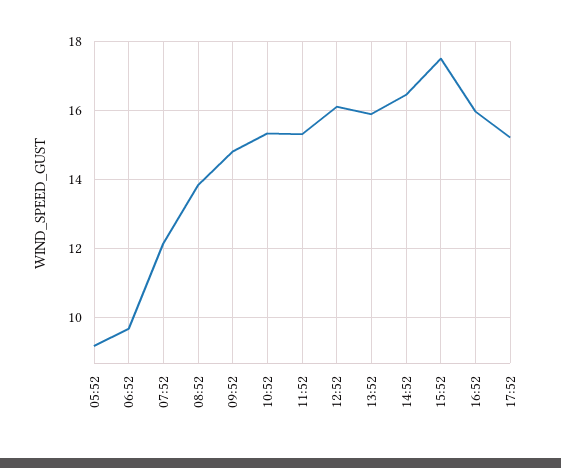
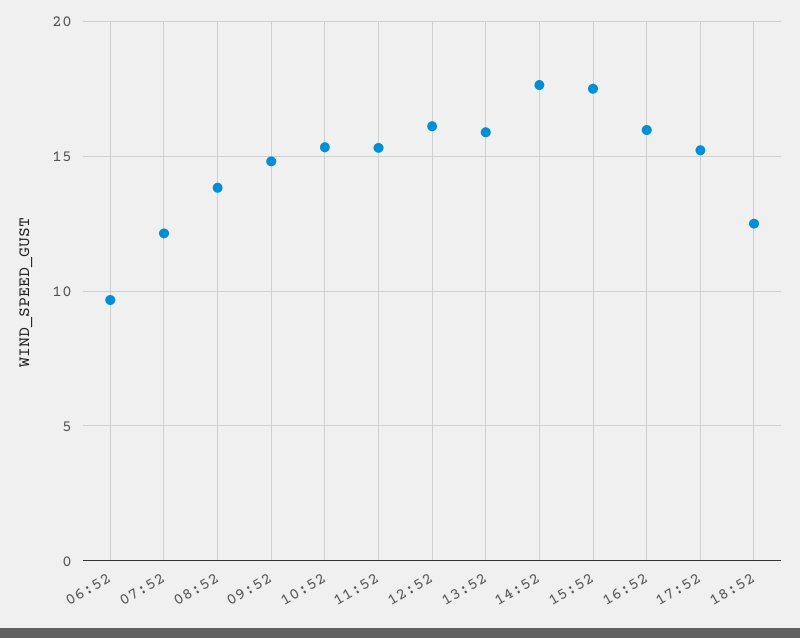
05:52: 9.2 -> none
14:52: 16.4 -> 17.5
18:52: none -> 12.5

